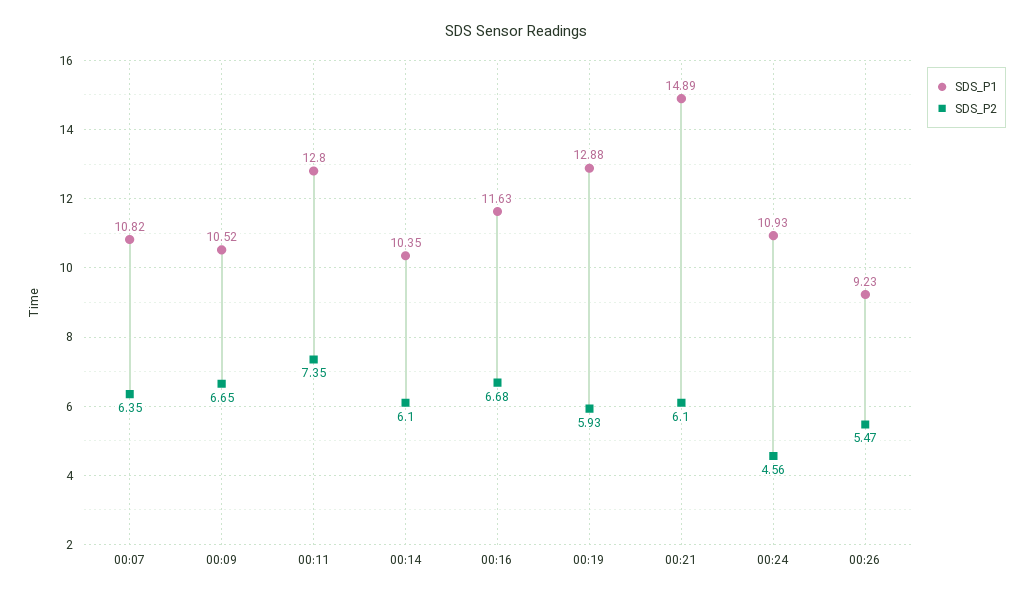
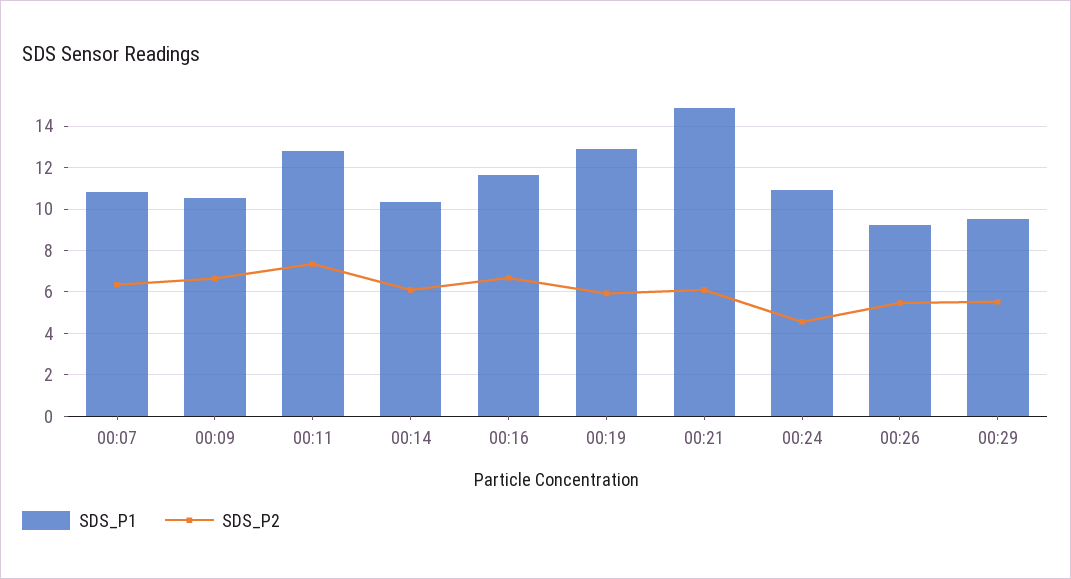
SDS_P1, 00:29: none -> 9.5
SDS_P2, 00:29: none -> 5.5

